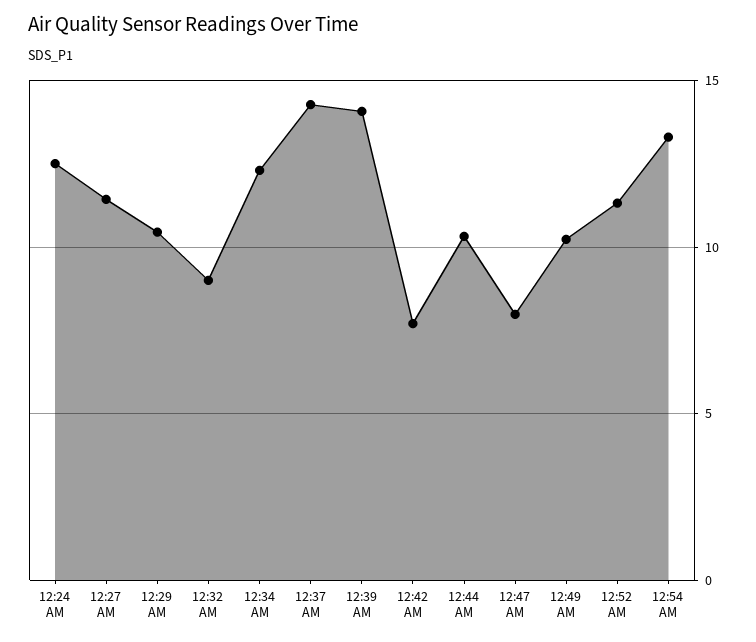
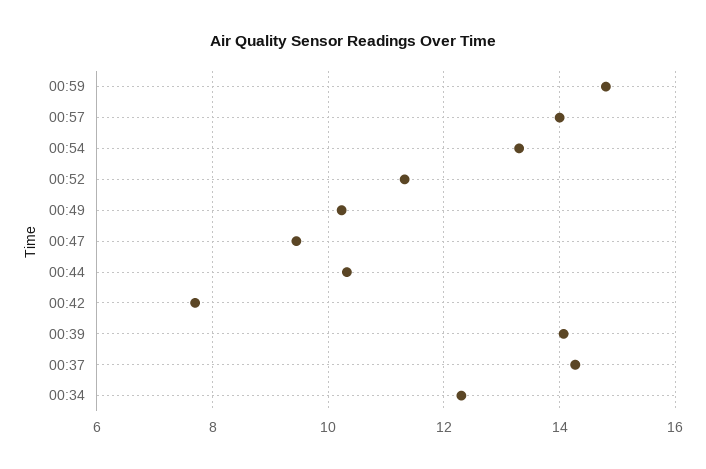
12:24 AM: 12.5 -> none
12:27 AM: 11.5 -> none
12:29 AM: 10.5 -> none
12:32 AM: 9 -> none
12:47 AM: 8 -> 9.4
00:59: none -> 14.8
00:57: none -> 14

